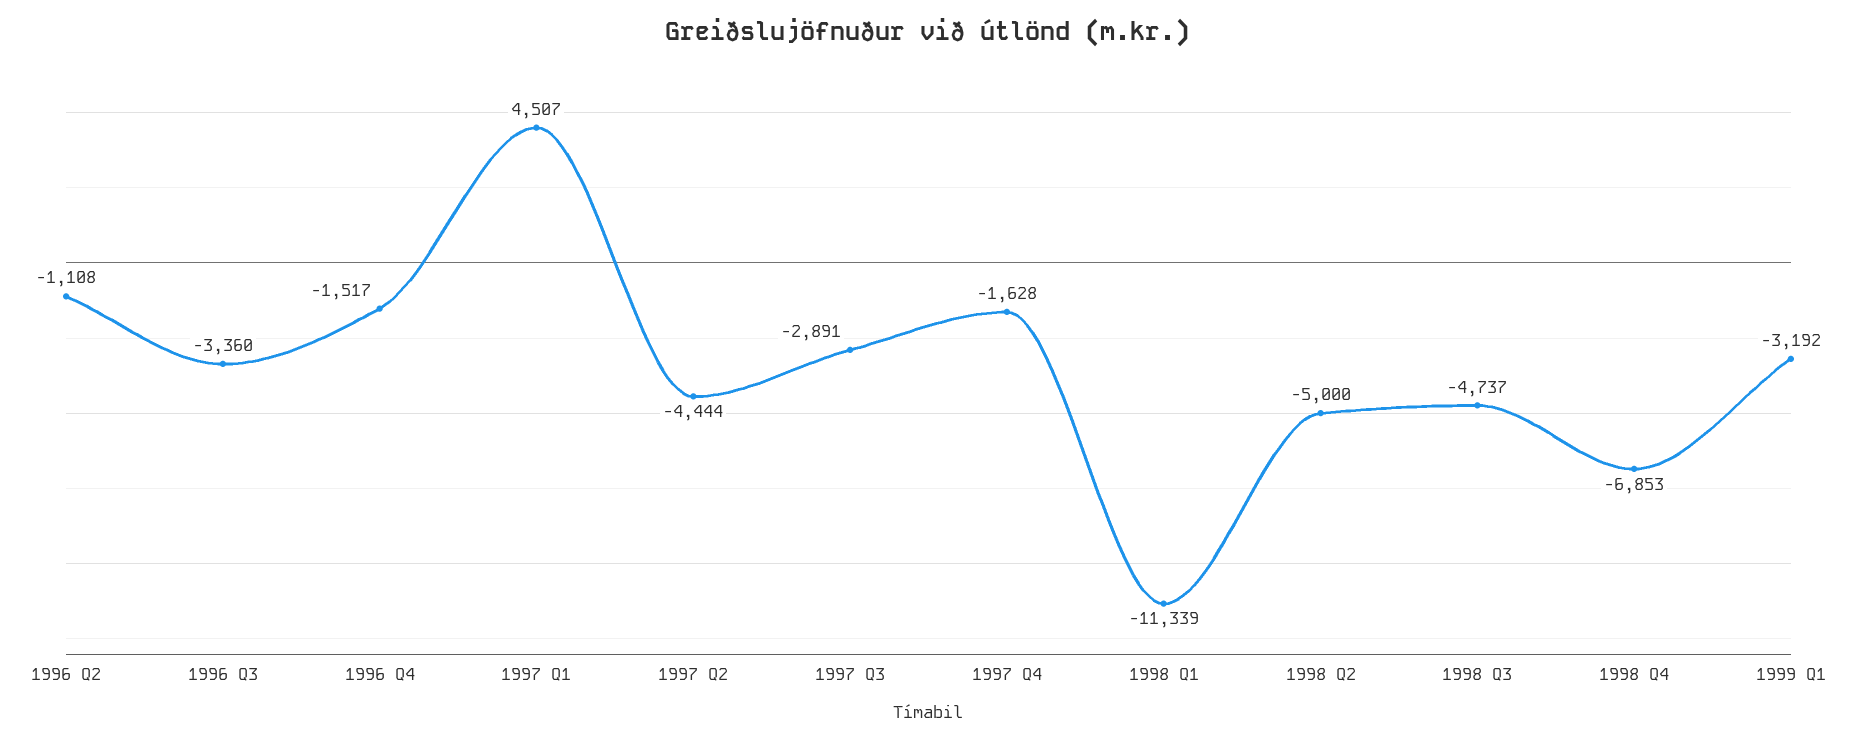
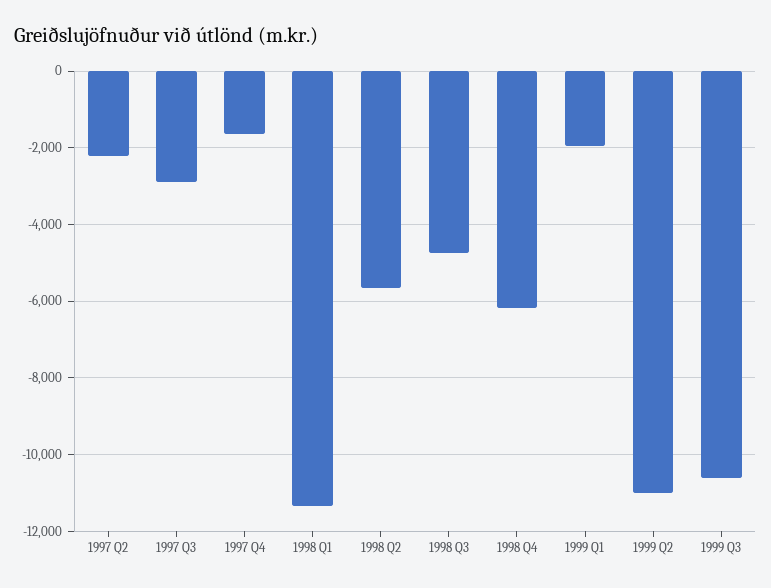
1996 Q2: -1108 -> none
1996 Q3: -3360 -> none
1996 Q4: -1517 -> none
1997 Q1: 4507 -> none
1997 Q2: -4444 -> -2200
1998 Q2: -5000 -> -5600
1998 Q4: -6853 -> -6200
1999 Q1: -3192 -> -2000
1999 Q2: none -> -11000
1999 Q3: none -> -10600

